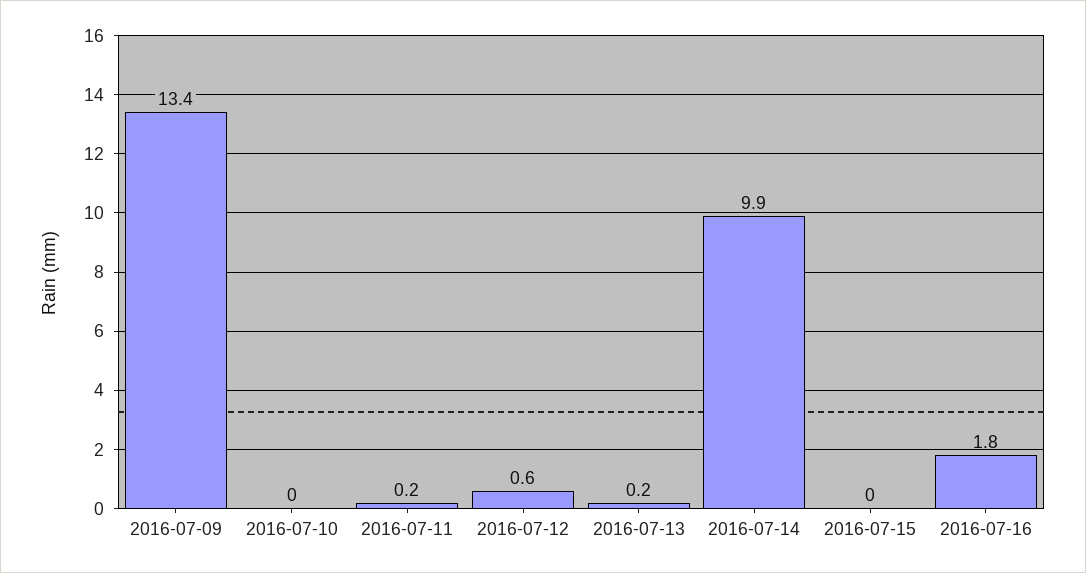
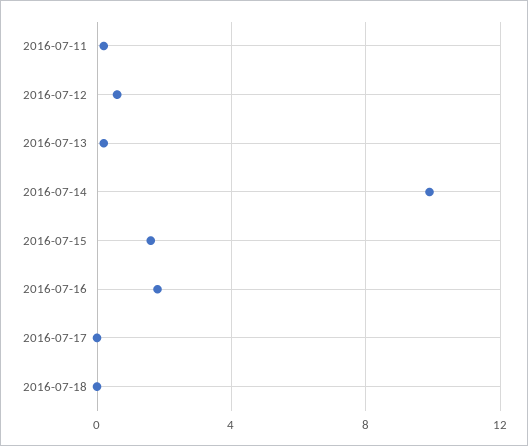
2016-07-09: 13.4 -> none
2016-07-10: 0 -> none
2016-07-15: 0 -> 1.5
2016-07-17: none -> 0
2016-07-18: none -> 0

